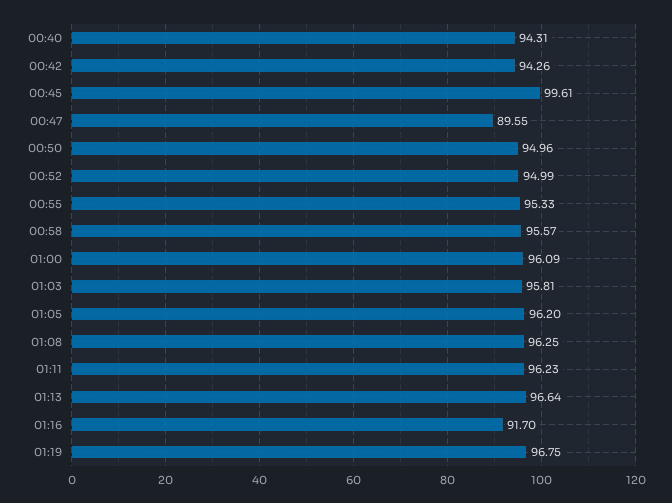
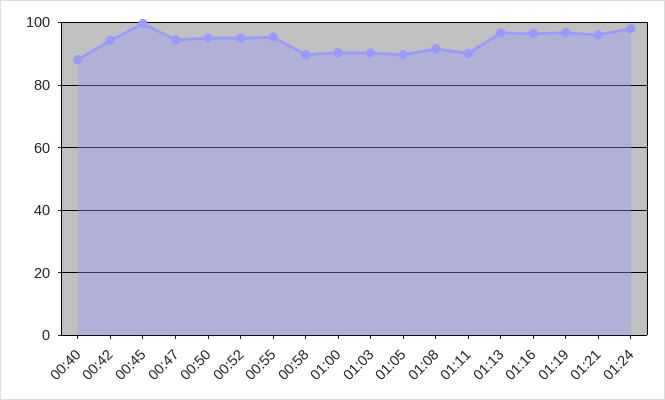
00:40: 94.31 -> 88
00:47: 89.55 -> 94
00:58: 95.57 -> 90
01:00: 96.09 -> 90
01:03: 95.81 -> 90
01:05: 96.2 -> 90
01:08: 96.25 -> 92
01:11: 96.23 -> 90
01:16: 91.7 -> 96
01:21: none -> 96
01:24: none -> 98

